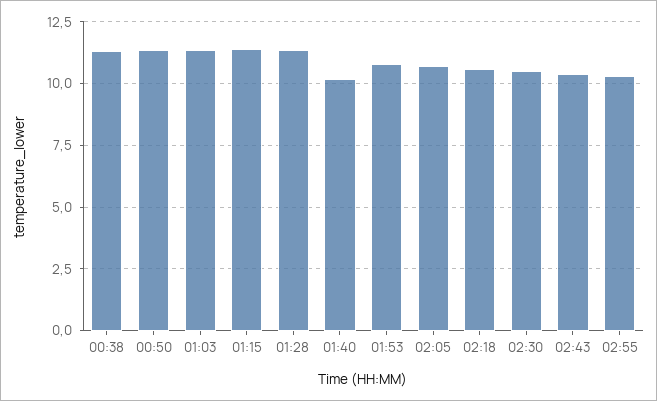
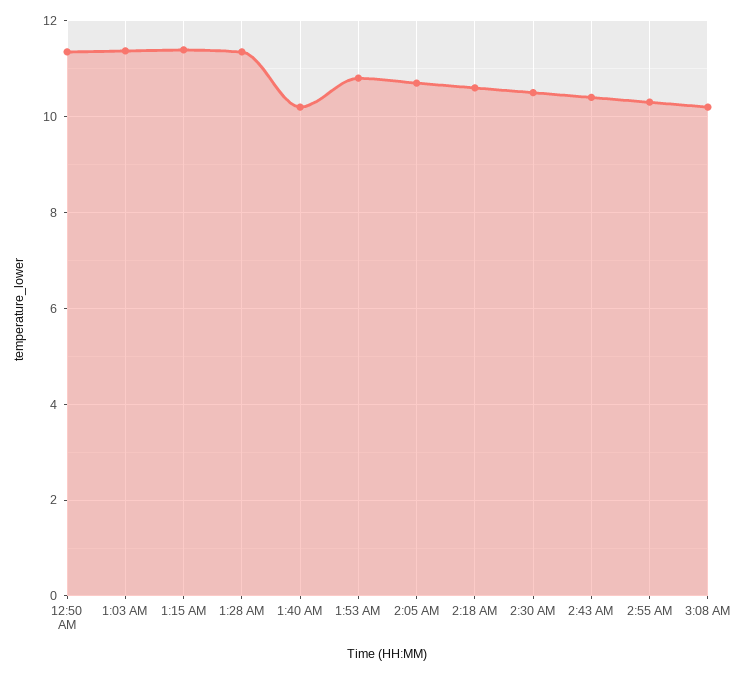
00:38: 11.25 -> none
3:08 AM: none -> 10.2

